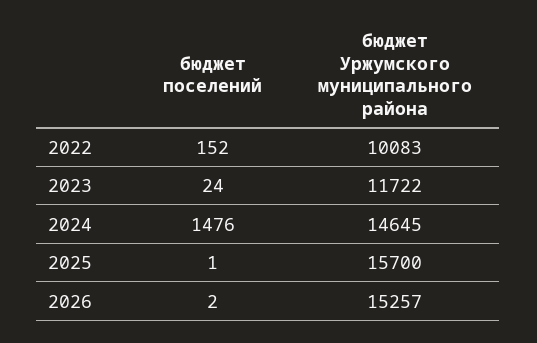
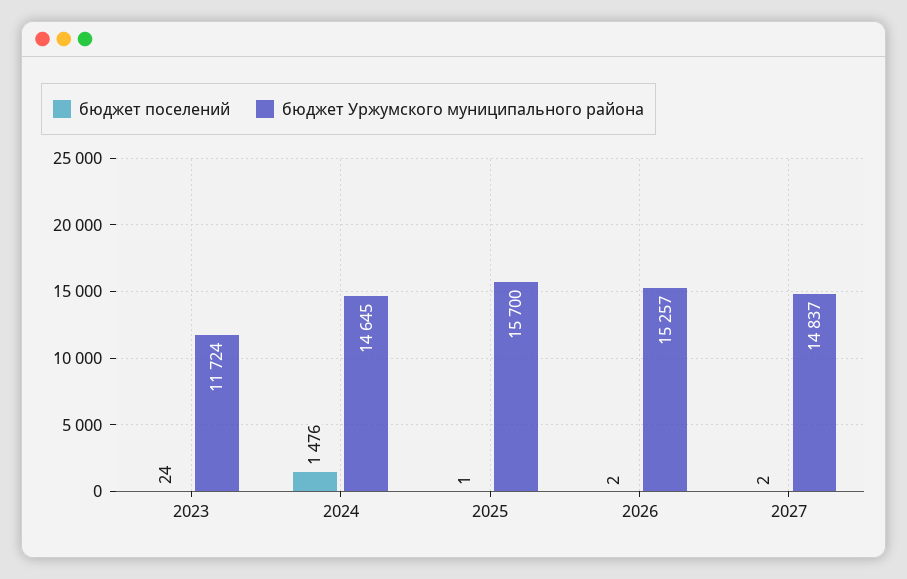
бюджет поселений, 2022: 152 -> none
бюджет Уржумского муниципального района, 2022: 10083 -> none
бюджет Уржумского муниципального района, 2023: 11722 -> 11724
бюджет поселений, 2027: none -> 2
бюджет Уржумского муниципального района, 2027: none -> 14837

